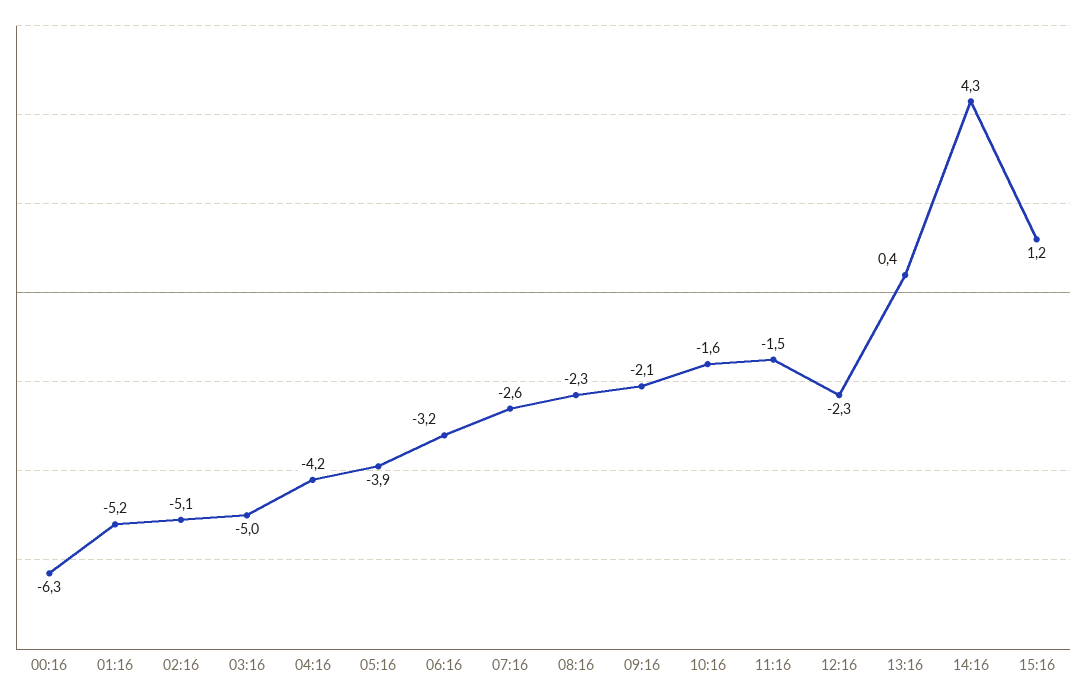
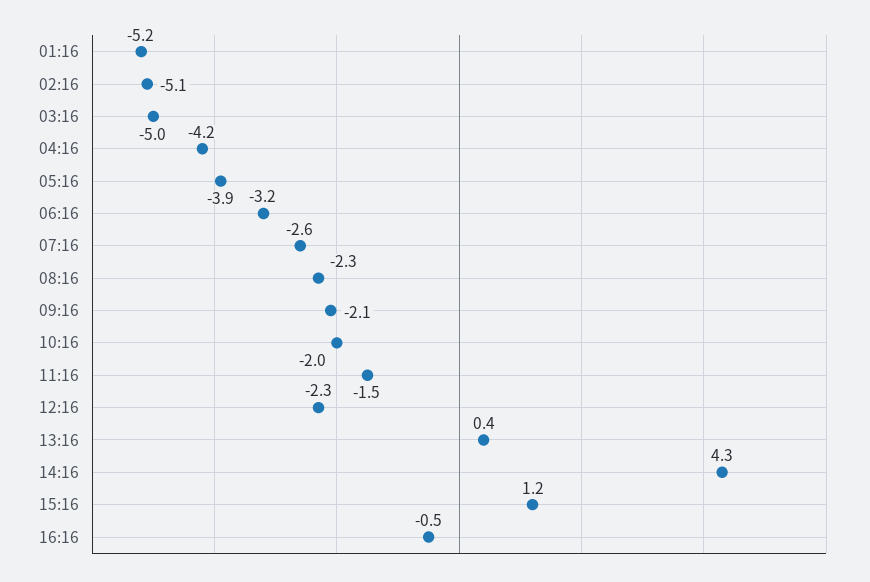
00:16: -6.3 -> none
10:16: -1.6 -> -2
16:16: none -> -0.5

